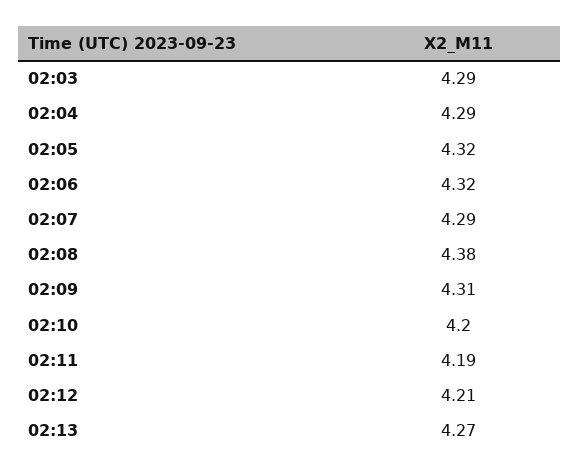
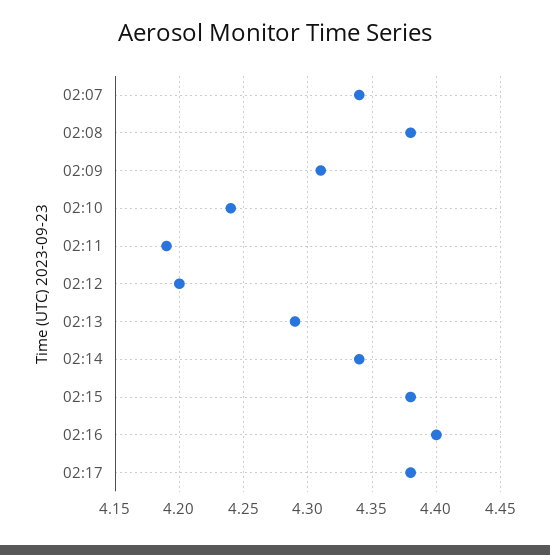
02:03: 4.29 -> none
02:04: 4.29 -> none
02:05: 4.32 -> none
02:06: 4.32 -> none
02:07: 4.29 -> 4.34
02:10: 4.2 -> 4.24
02:12: 4.21 -> 4.2
02:13: 4.27 -> 4.29
02:14: none -> 4.34
02:15: none -> 4.38
02:16: none -> 4.4
02:17: none -> 4.38

